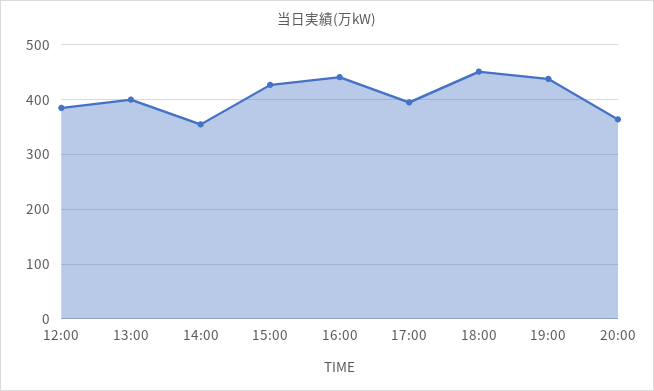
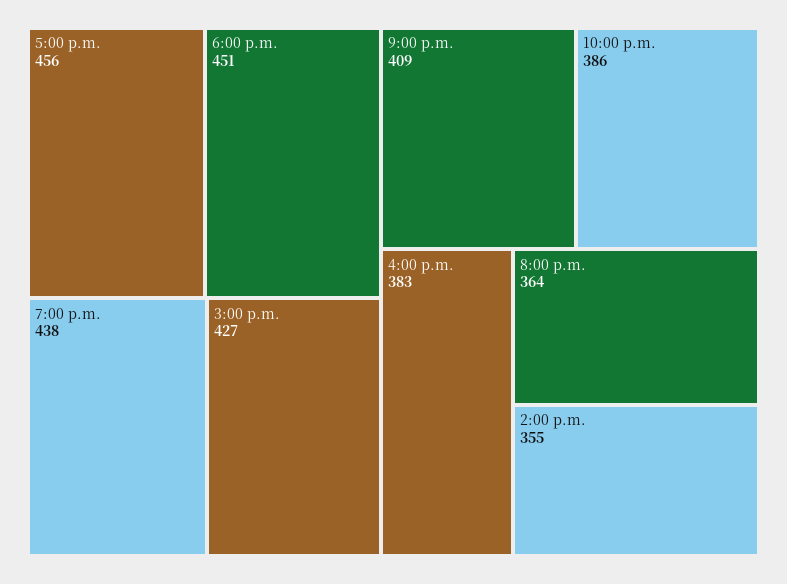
12:00: 380 -> none
13:00: 400 -> none
16:00: 440 -> 383
17:00: 400 -> 456
9:00 p.m.: none -> 409
10:00 p.m.: none -> 386

